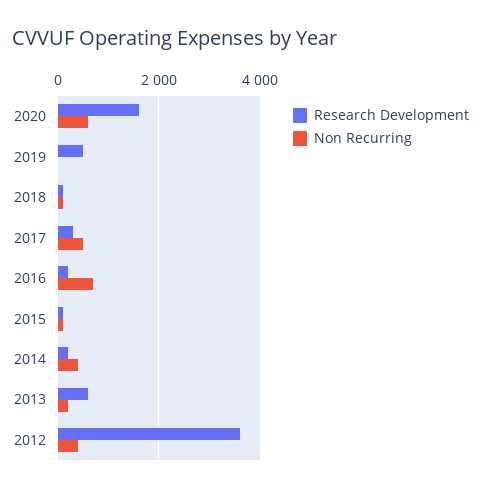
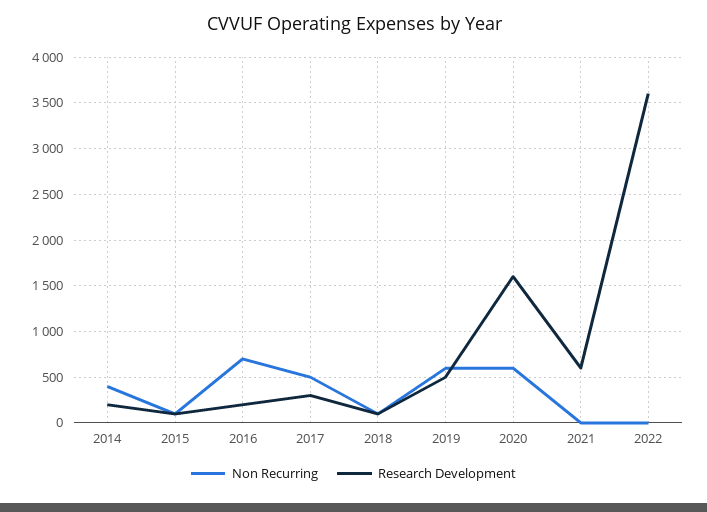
Non Recurring, 2019: 0 -> 600
Research Development, 2013: 600 -> none
Non Recurring, 2013: 200 -> none
Research Development, 2012: 3600 -> none
Non Recurring, 2012: 400 -> none
Non Recurring, 2021: none -> 0
Research Development, 2021: none -> 600
Non Recurring, 2022: none -> 0
Research Development, 2022: none -> 3600

